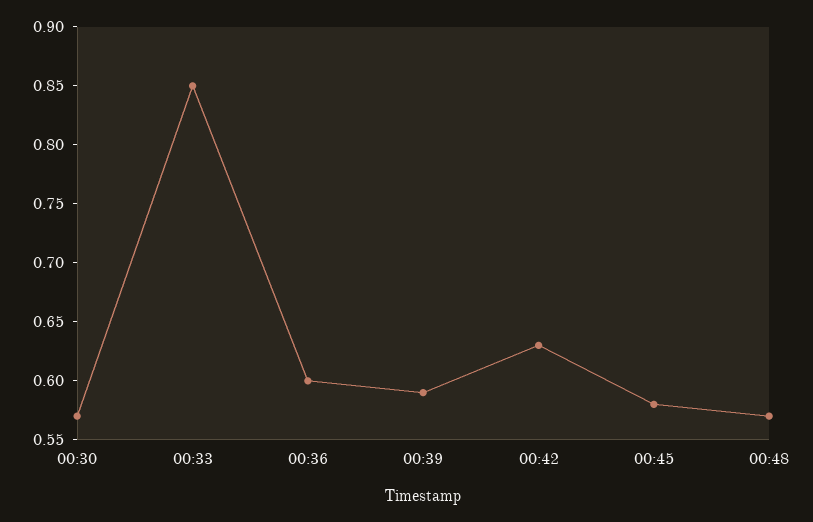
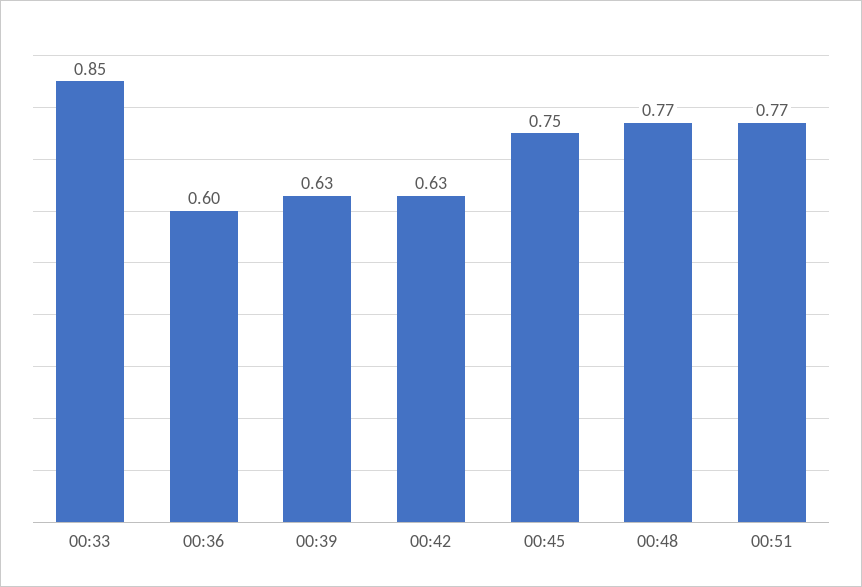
00:30: 0.57 -> none
00:39: 0.59 -> 0.63
00:45: 0.58 -> 0.75
00:48: 0.57 -> 0.77
00:51: none -> 0.77

